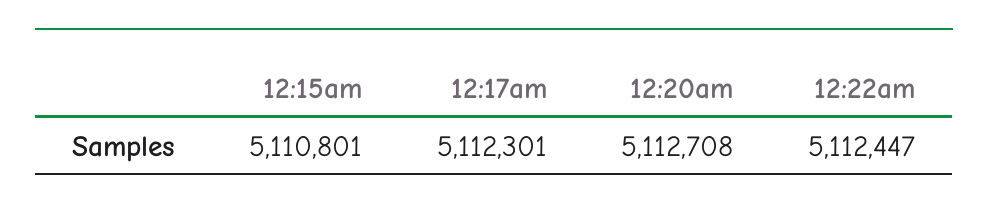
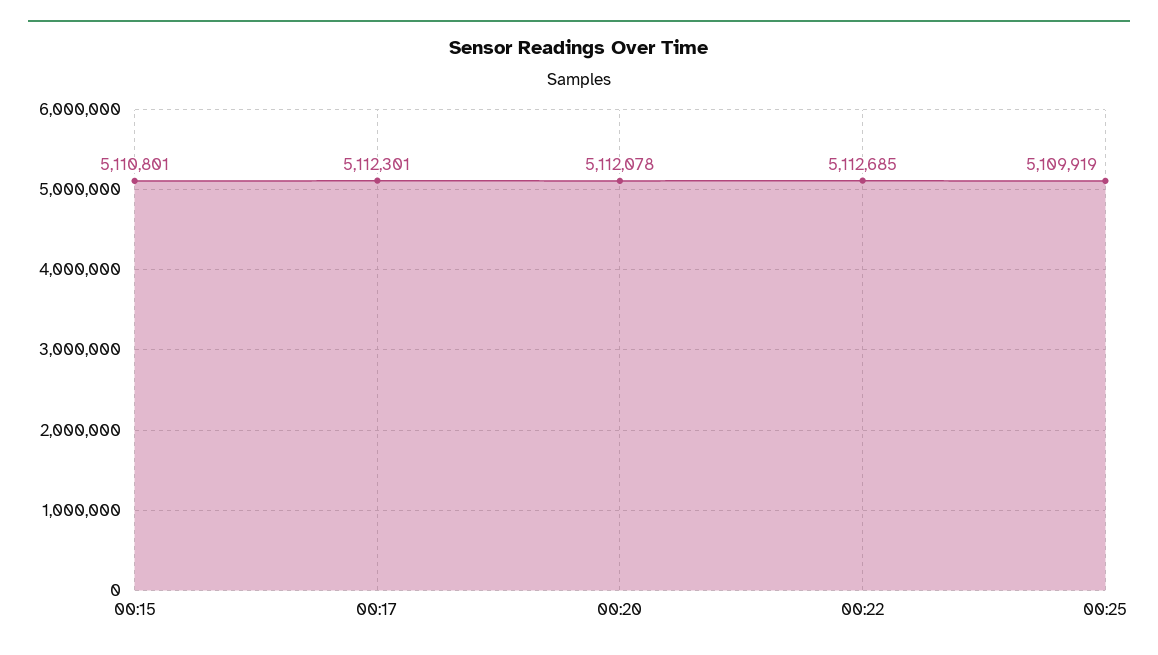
12:20am: 5112708 -> 5112078
12:22am: 5112447 -> 5112685
00:25: none -> 5109919

